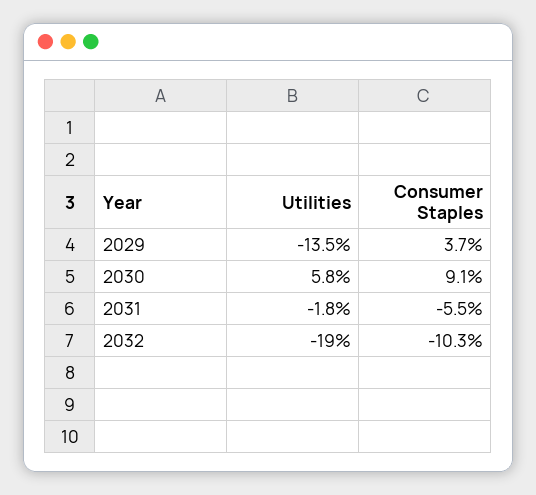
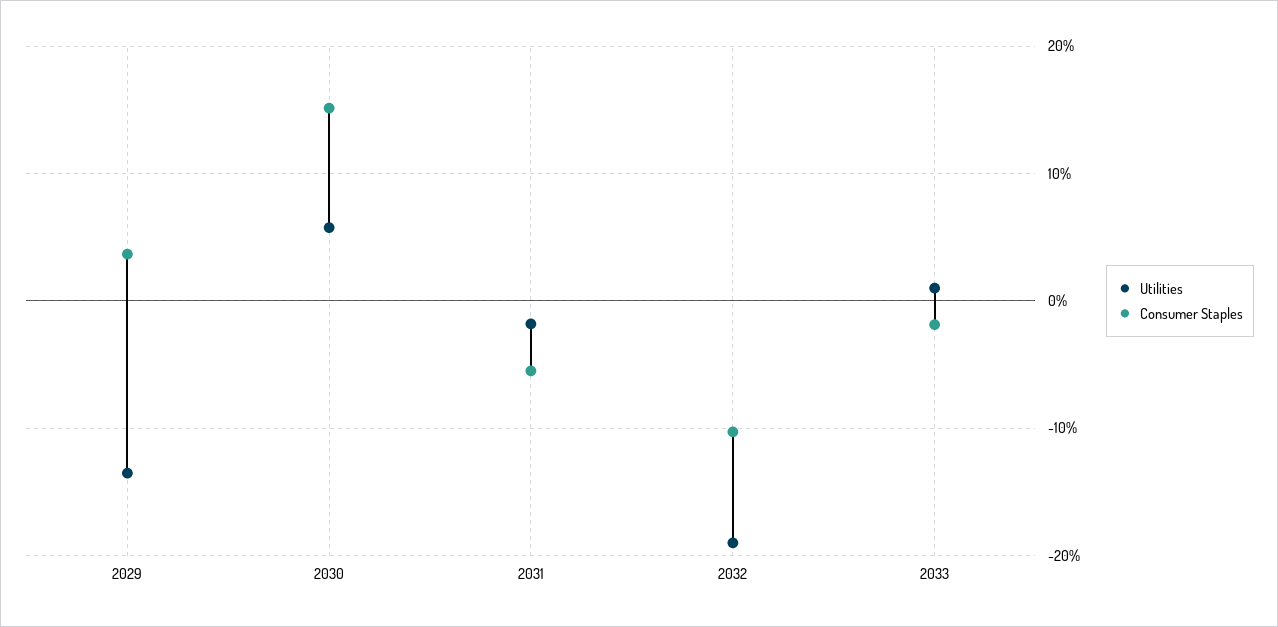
Consumer Staples, 2030: 9.1 -> 15
Utilities, 2033: none -> 1
Consumer Staples, 2033: none -> -2

